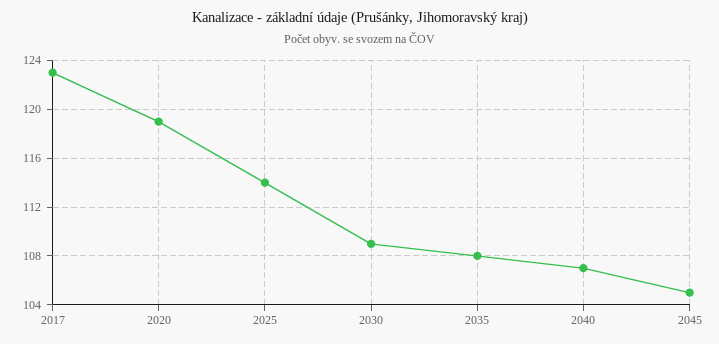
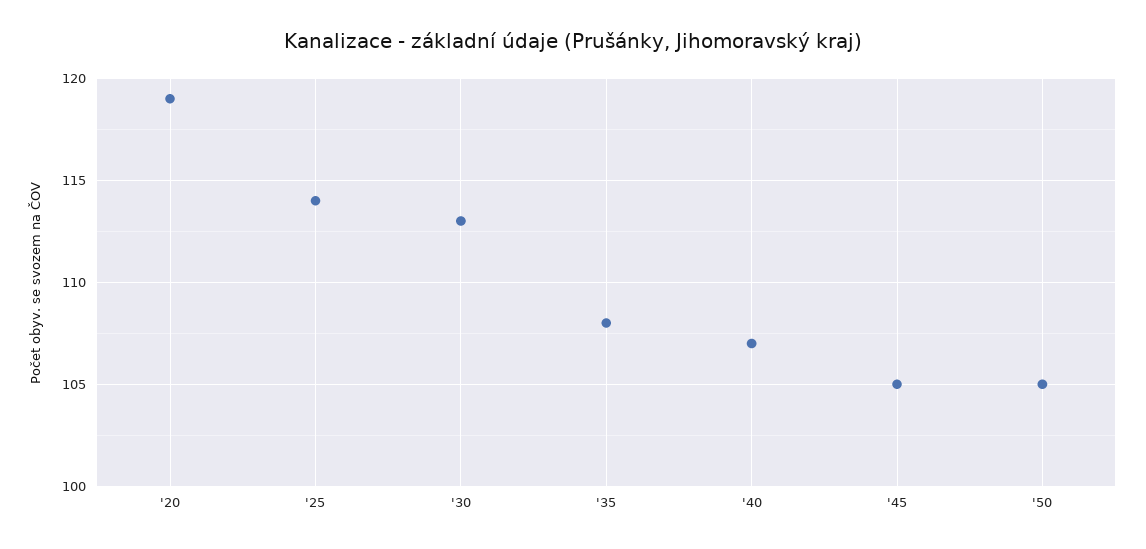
2017: 123 -> none
2030: 109 -> 113
'50: none -> 105

